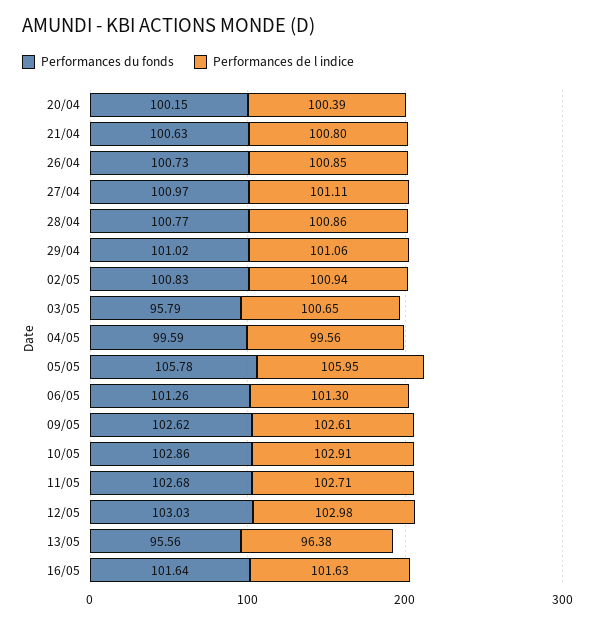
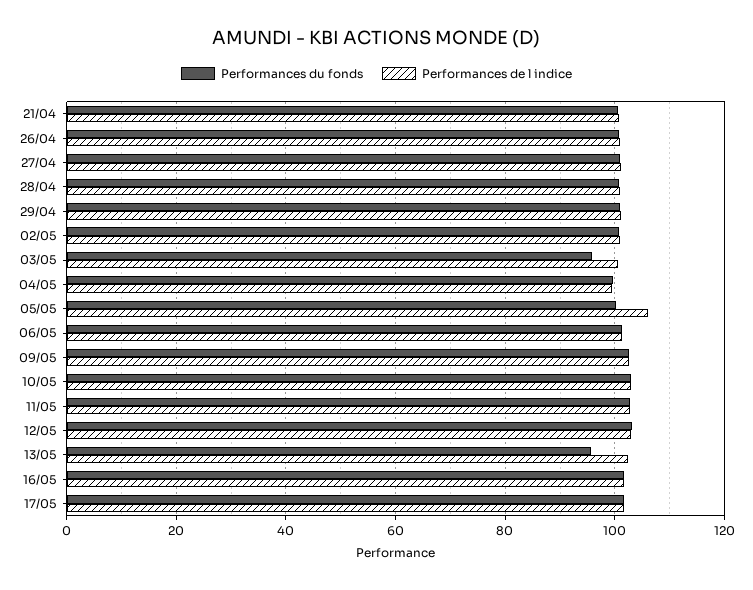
Performances du fonds, 20/04: 100.15 -> none
Performances de l indice, 20/04: 100.39 -> none
Performances du fonds, 05/05: 105.78 -> 100
Performances de l indice, 13/05: 96.38 -> 102
Performances du fonds, 17/05: none -> 102
Performances de l indice, 17/05: none -> 102

